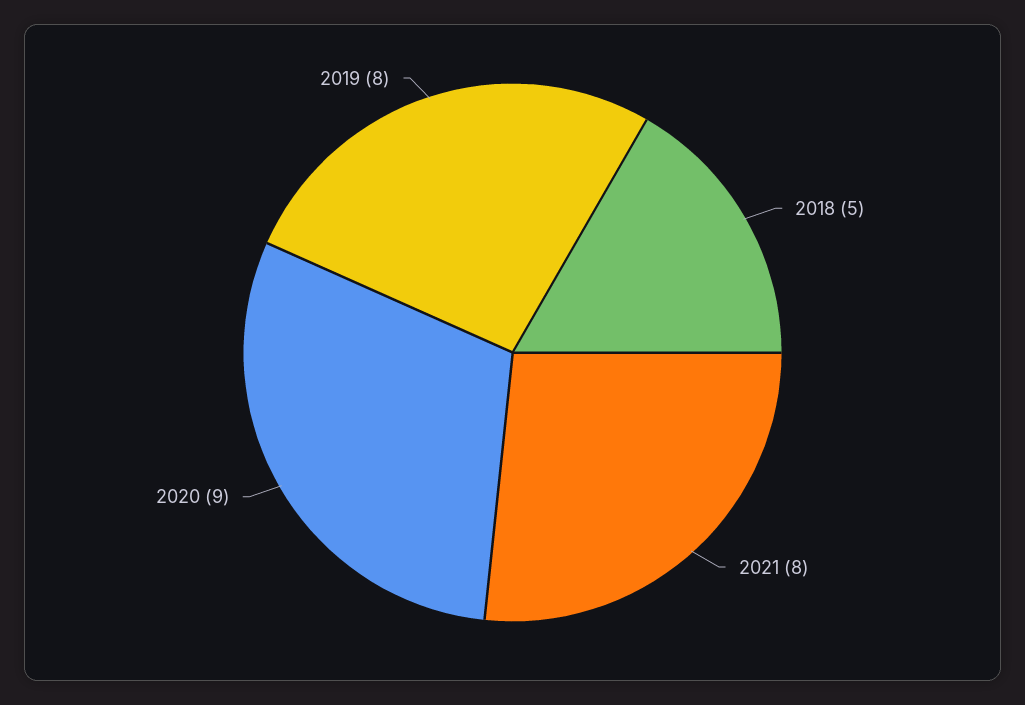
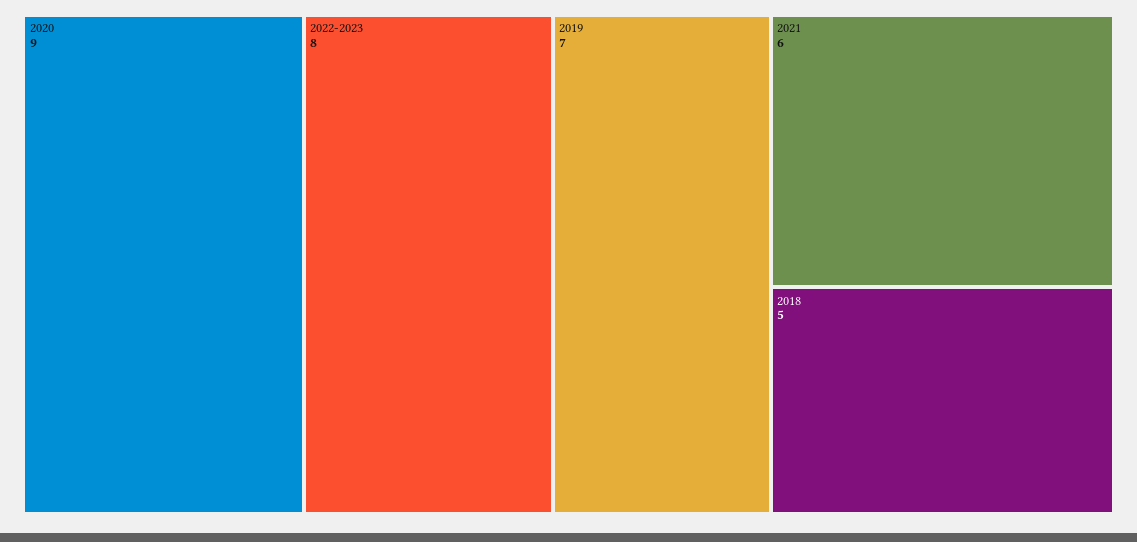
2021: 8 -> 6
2019: 8 -> 7
2022-2023: none -> 8

